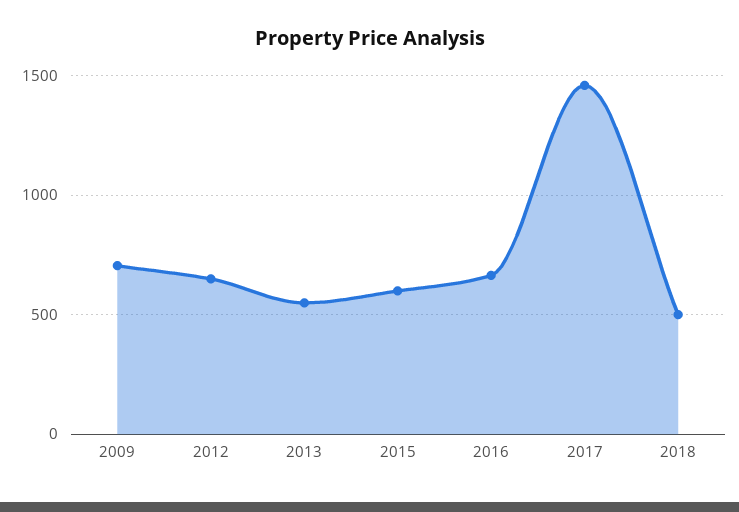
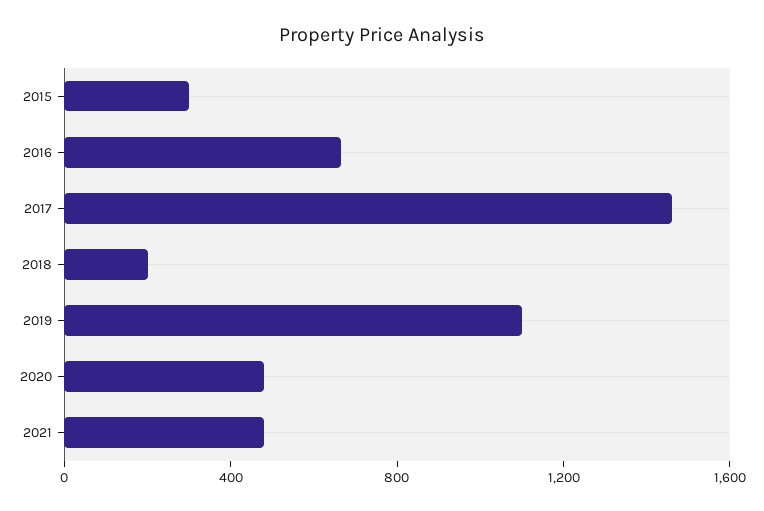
2009: 700 -> none
2012: 650 -> none
2013: 550 -> none
2015: 600 -> 300
2018: 500 -> 200
2019: none -> 1100
2020: none -> 500
2021: none -> 500

